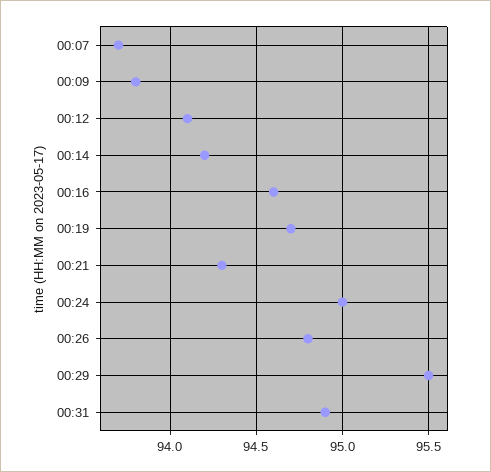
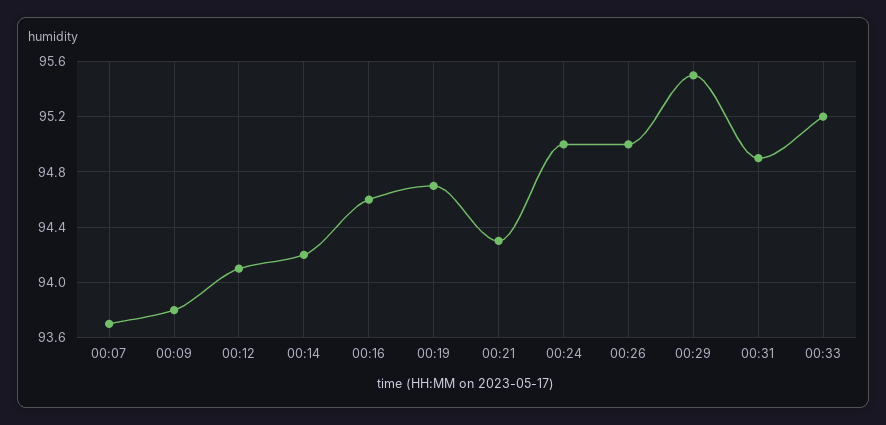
00:26: 94.8 -> 95
00:33: none -> 95.2

